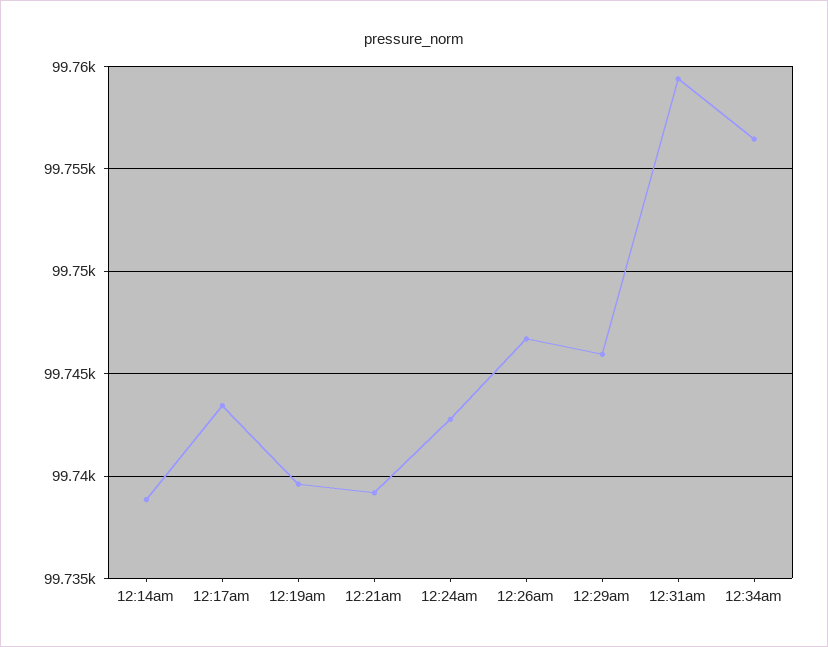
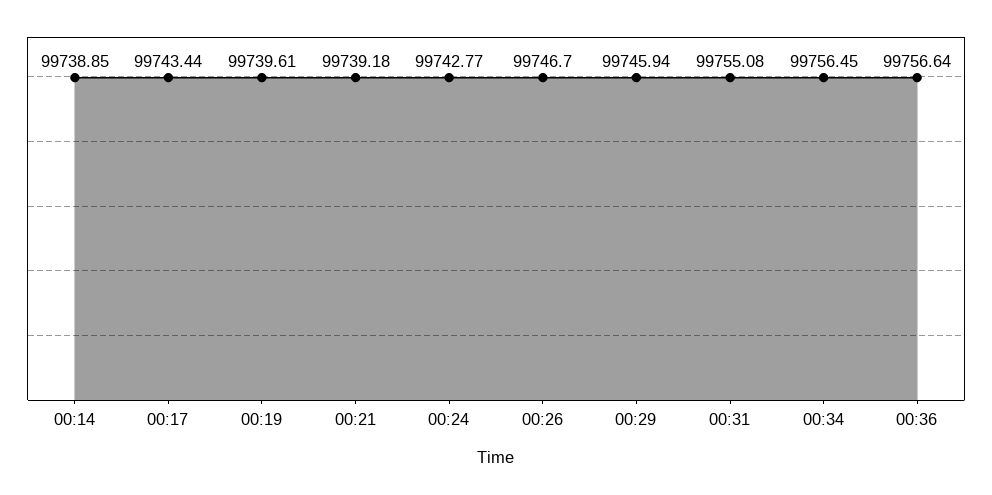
12:31am: 99759.5 -> 99755.08
00:36: none -> 99756.64

